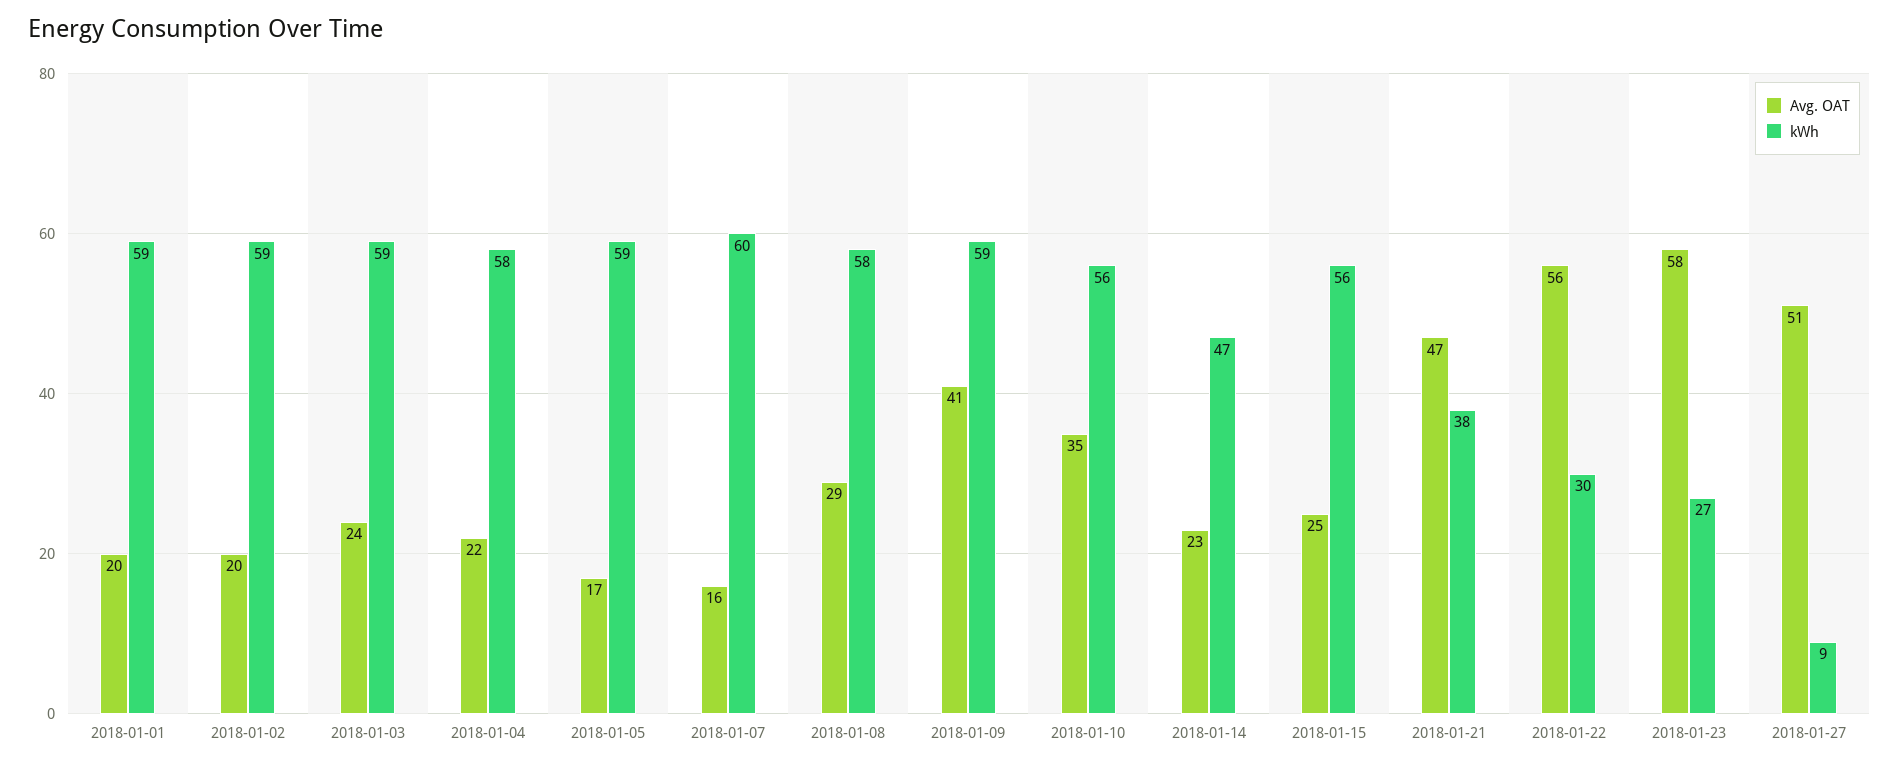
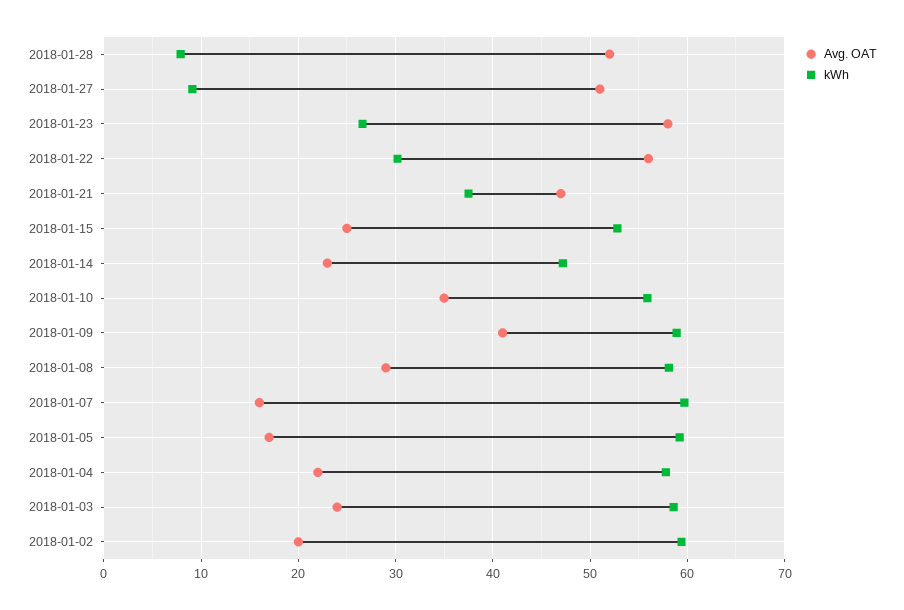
Avg. OAT, 2018-01-01: 20 -> none
kWh, 2018-01-01: 59 -> none
kWh, 2018-01-15: 56 -> 53
Avg. OAT, 2018-01-28: none -> 52
kWh, 2018-01-28: none -> 8

